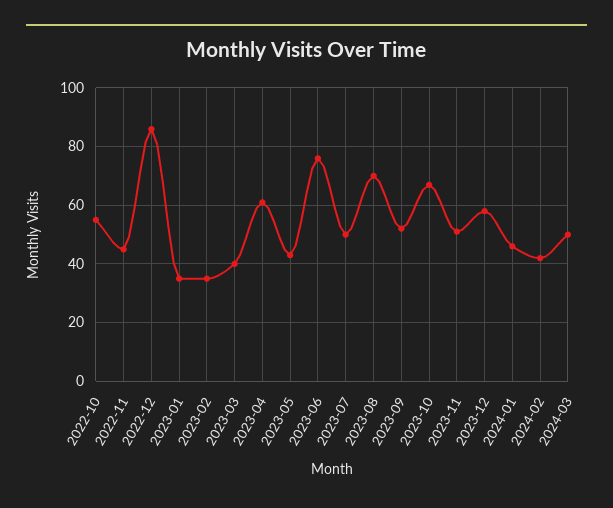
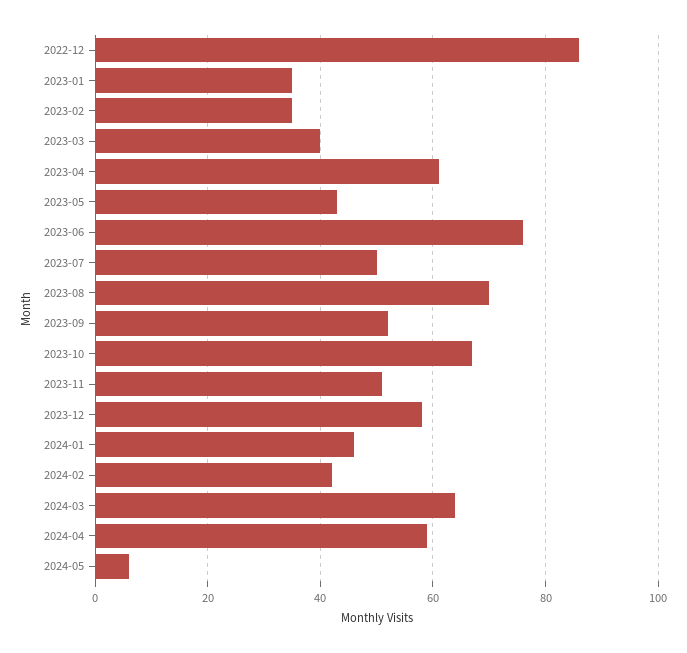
2022-10: 55 -> none
2022-11: 45 -> none
2024-03: 50 -> 65
2024-04: none -> 60
2024-05: none -> 5

